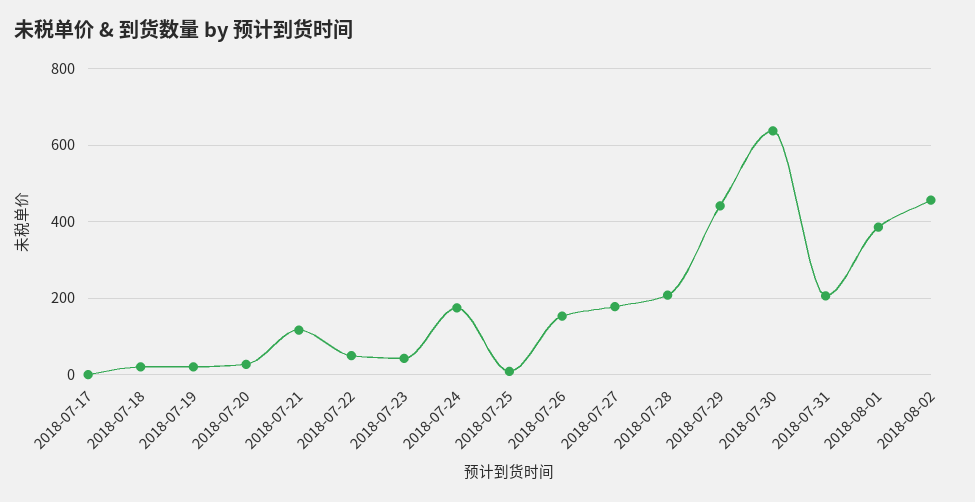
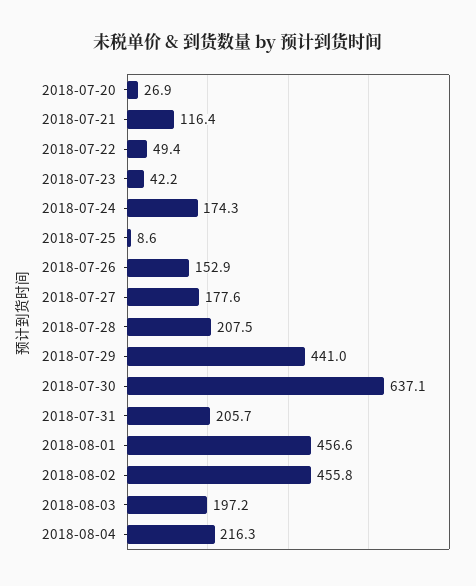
2018-07-17: 0 -> none
2018-07-18: 20 -> none
2018-07-19: 20 -> none
2018-08-01: 380 -> 456.6
2018-08-03: none -> 197.2
2018-08-04: none -> 216.3

